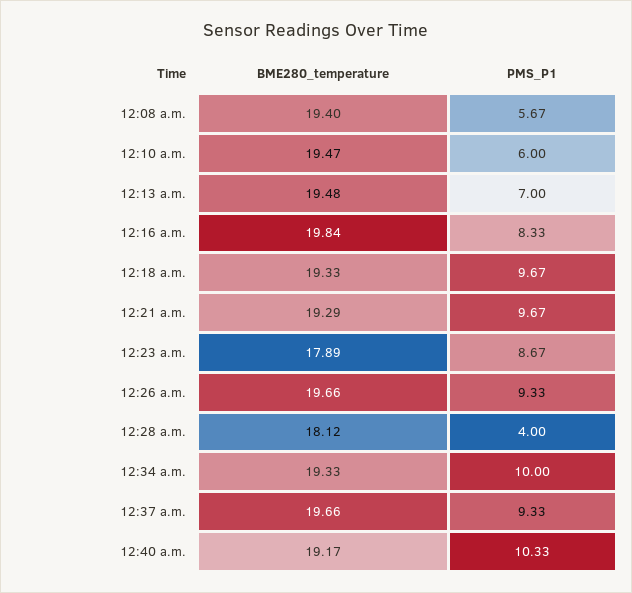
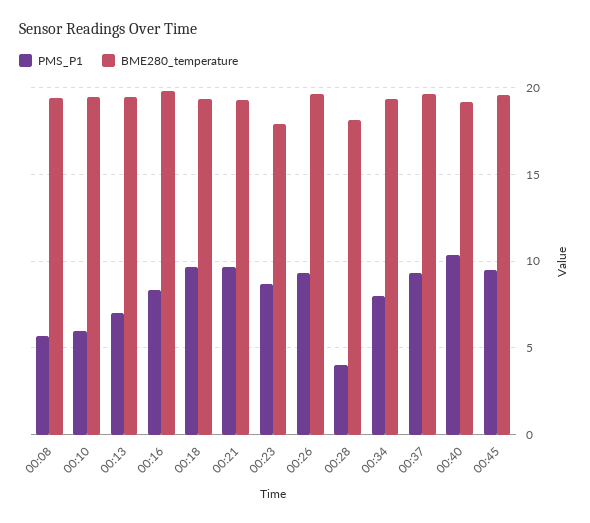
PMS_P1, 12:34 a.m.: 10 -> 8
PMS_P1, 00:45: none -> 9.5
BME280_temperature, 00:45: none -> 19.5

